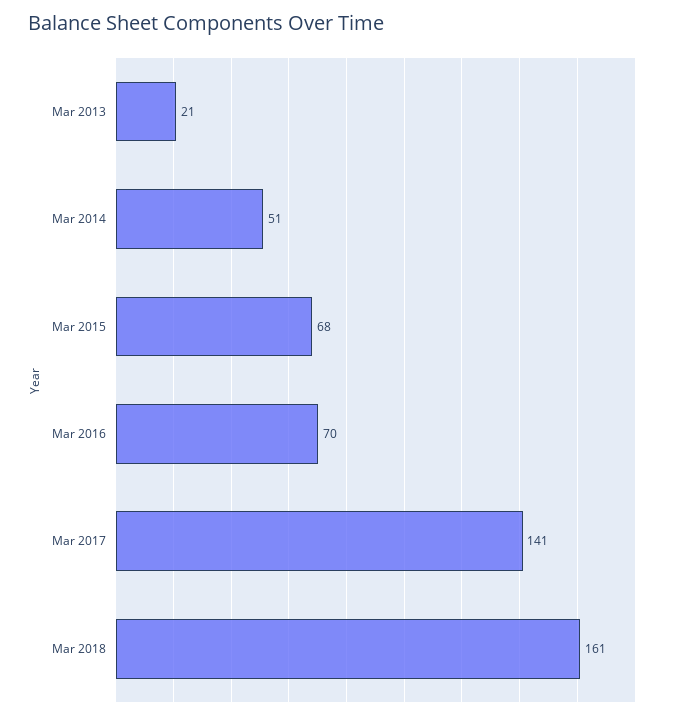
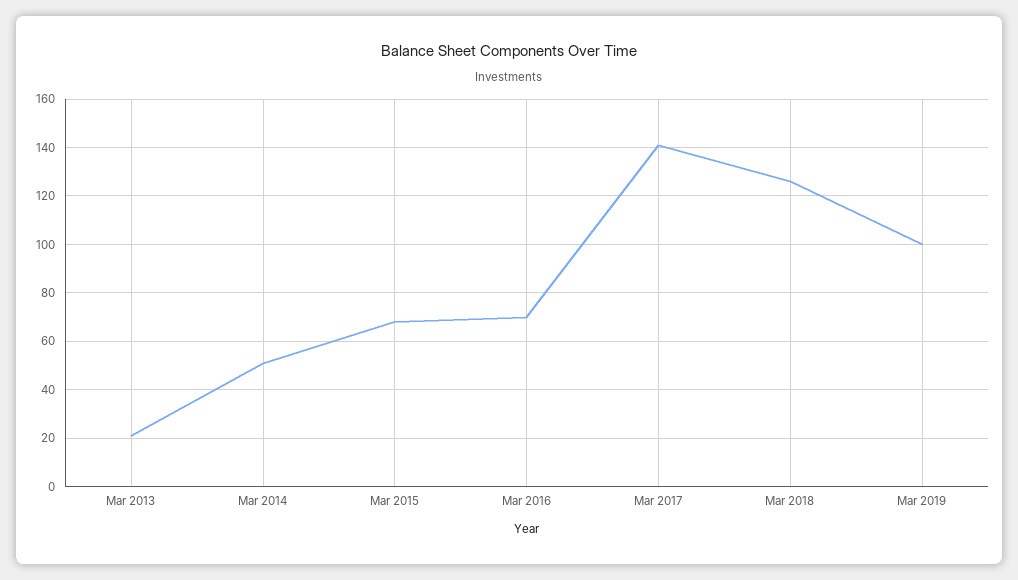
Mar 2018: 161 -> 125
Mar 2019: none -> 100

